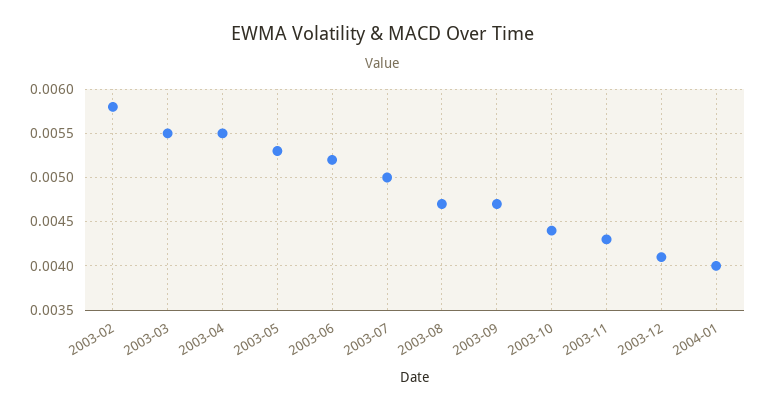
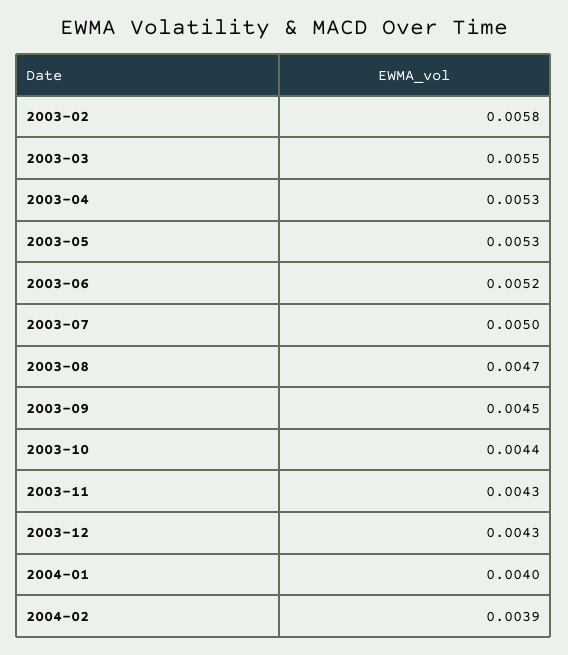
2003-04: 0.0055 -> 0.0053
2003-09: 0.0047 -> 0.0045
2003-12: 0.0041 -> 0.0043
2004-02: none -> 0.0039

